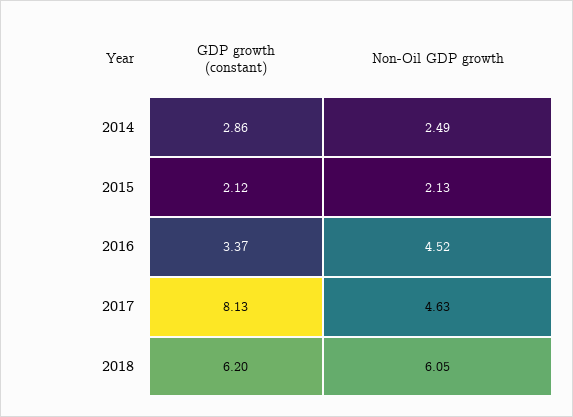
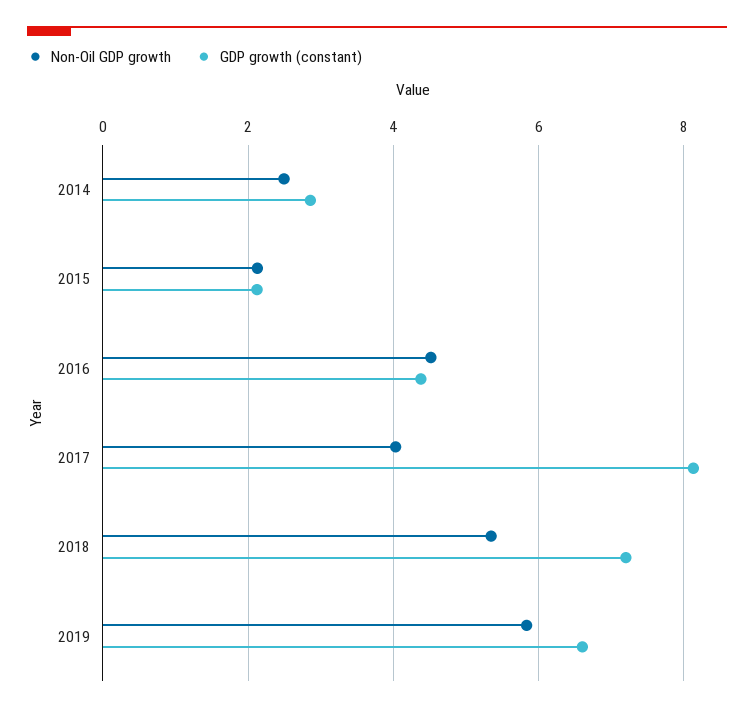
GDP growth (constant), 2016: 3.37 -> 4.4
Non-Oil GDP growth, 2017: 4.63 -> 4
GDP growth (constant), 2018: 6.2 -> 7.2
Non-Oil GDP growth, 2018: 6.05 -> 5.4
Non-Oil GDP growth, 2019: none -> 5.8
GDP growth (constant), 2019: none -> 6.6

